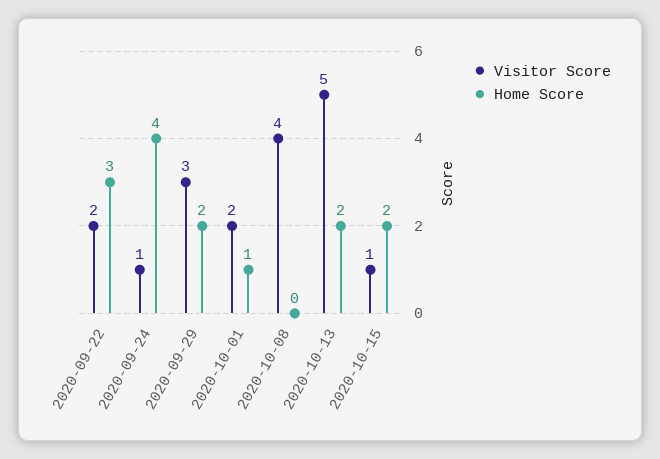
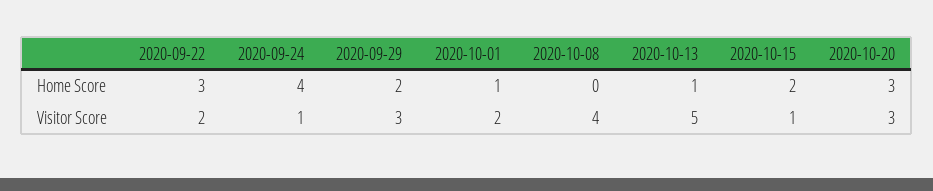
Home Score, 2020-10-13: 2 -> 1
Home Score, 2020-10-20: none -> 3
Visitor Score, 2020-10-20: none -> 3

